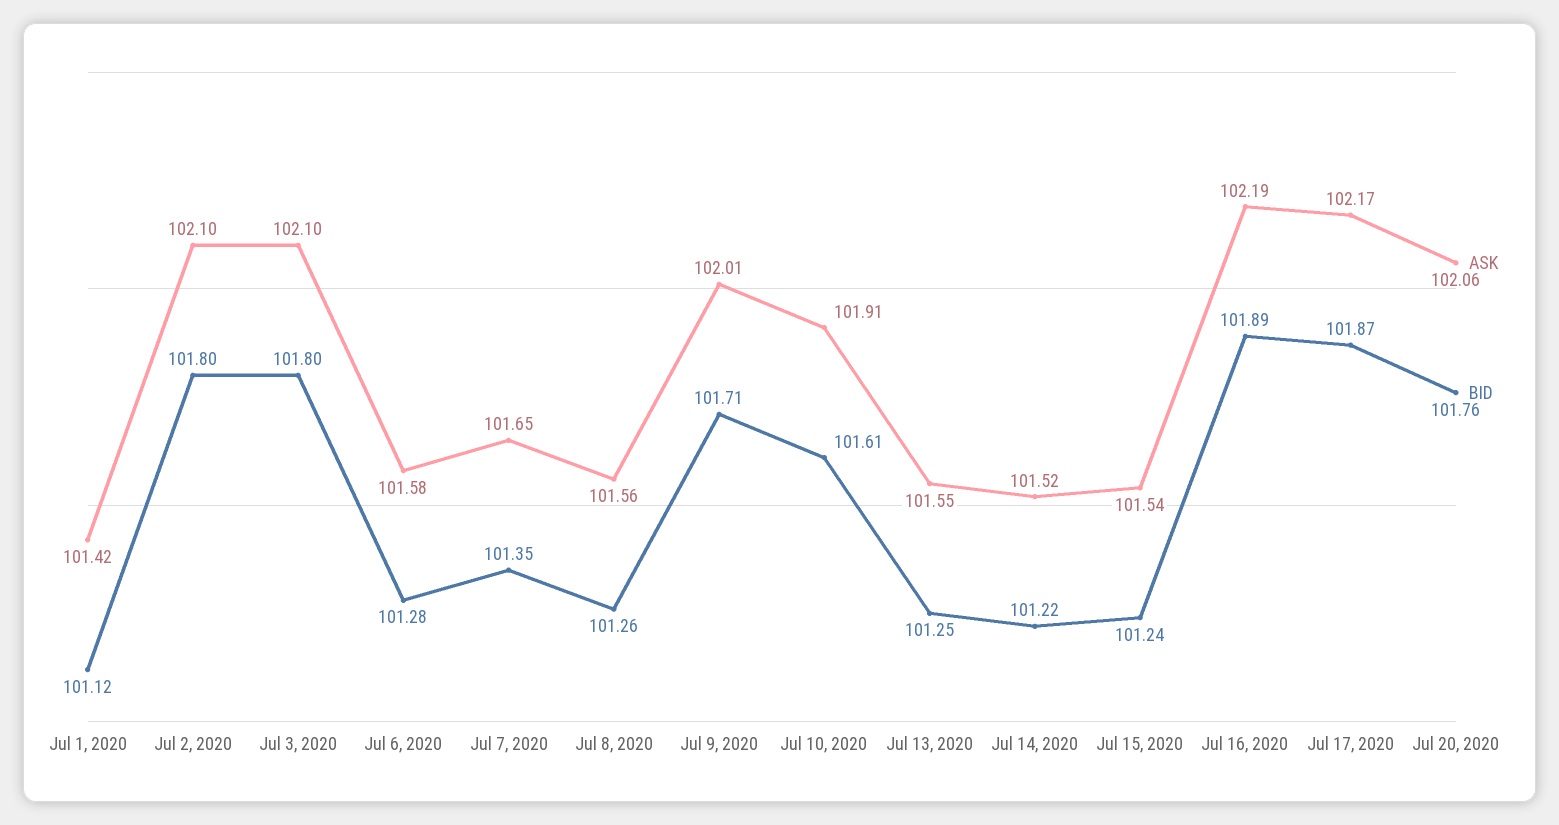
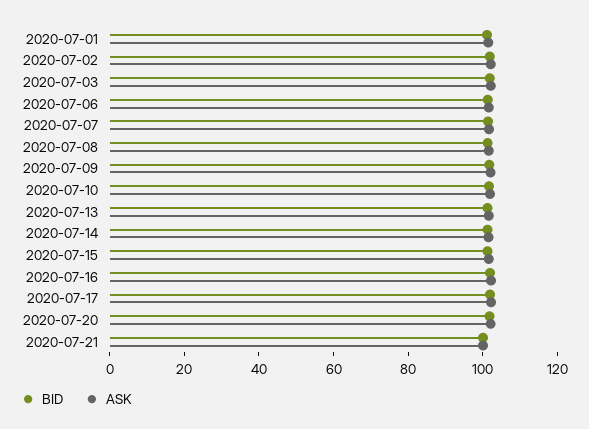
BID, 2020-07-21: none -> 100
ASK, 2020-07-21: none -> 100

